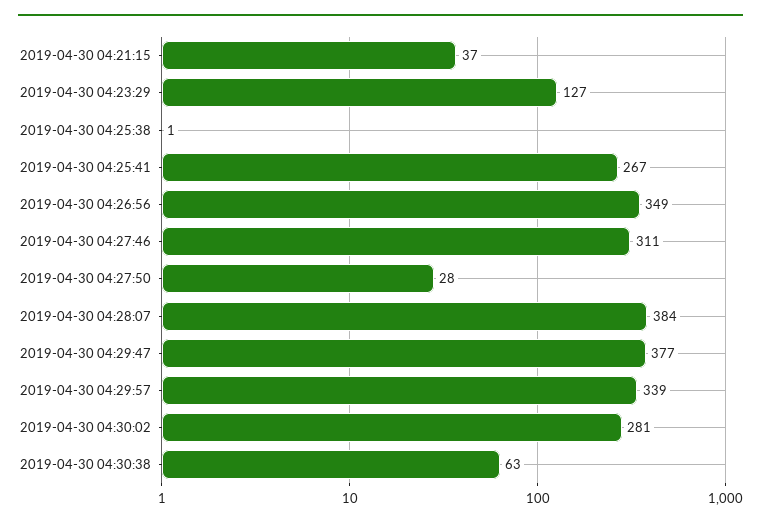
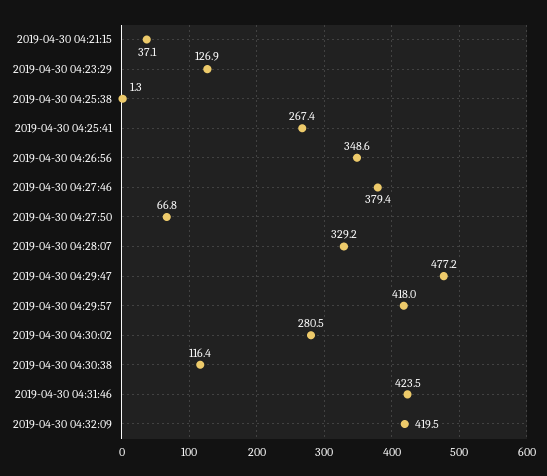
2019-04-30 04:27:46: 311 -> 379.4
2019-04-30 04:27:50: 28 -> 66.8
2019-04-30 04:28:07: 384 -> 329.2
2019-04-30 04:29:47: 377 -> 477.2
2019-04-30 04:29:57: 339 -> 418
2019-04-30 04:30:38: 63 -> 116.4
2019-04-30 04:31:46: none -> 423.5
2019-04-30 04:32:09: none -> 419.5

